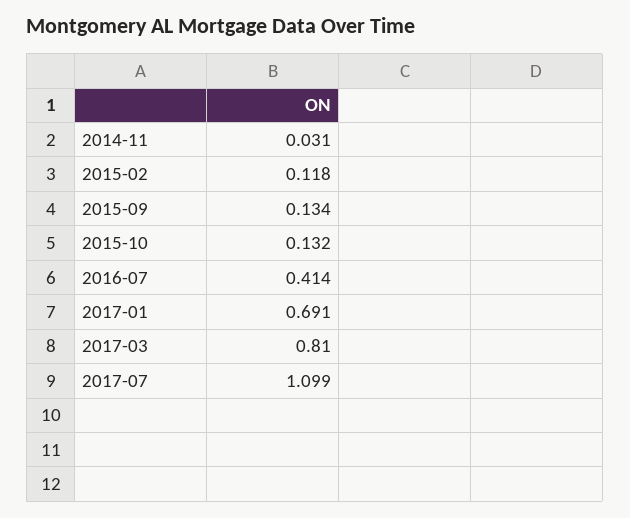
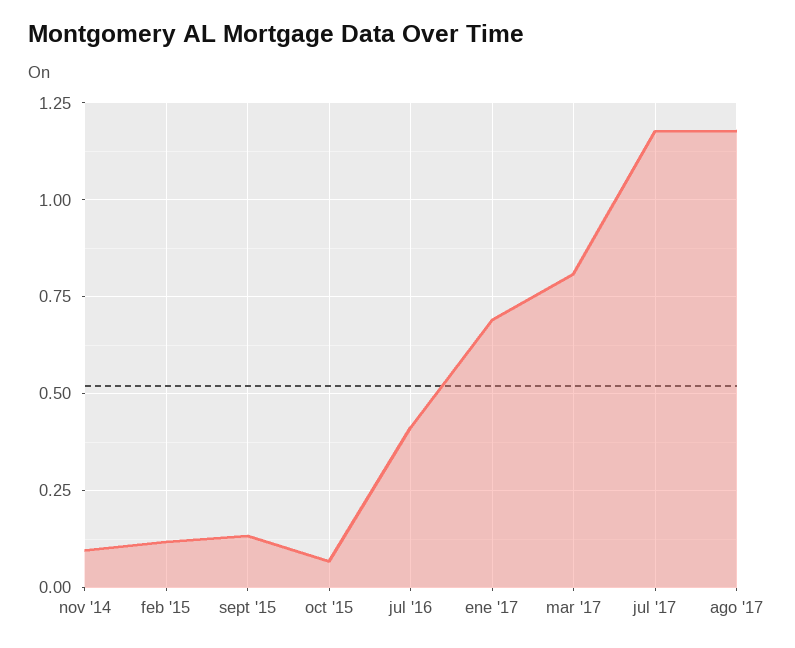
2014-11: 0.031 -> 0.1
2015-10: 0.132 -> 0.075
2017-07: 1.099 -> 1.175
ago '17: none -> 1.175

